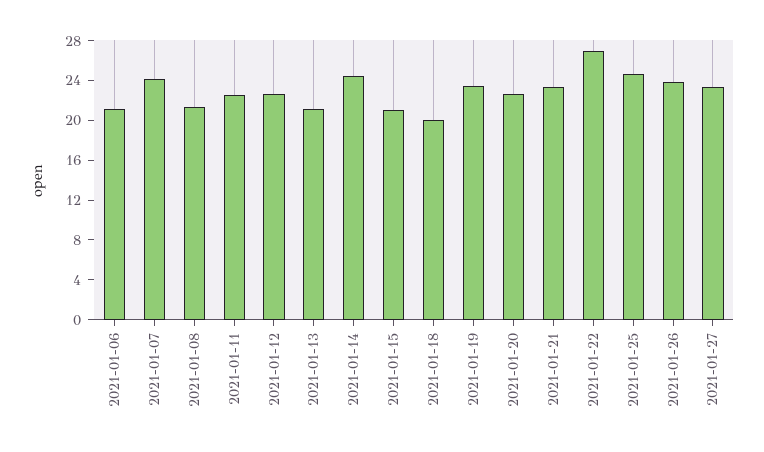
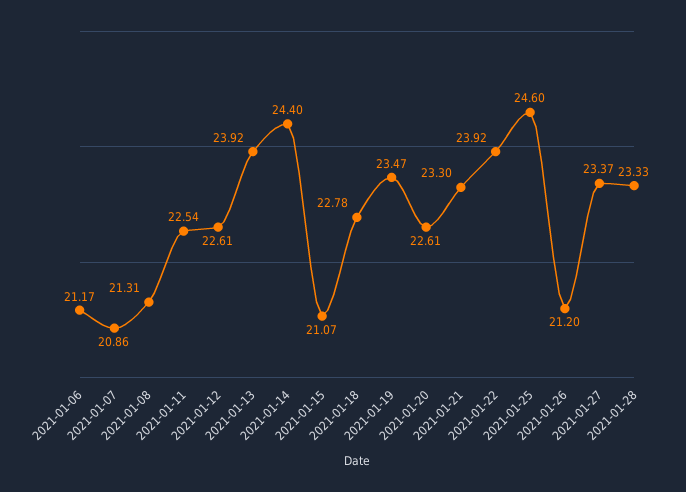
2021-01-07: 24 -> 20.86
2021-01-13: 21 -> 23.92
2021-01-18: 20 -> 22.78
2021-01-22: 27 -> 23.92
2021-01-26: 24 -> 21.2
2021-01-28: none -> 23.33

